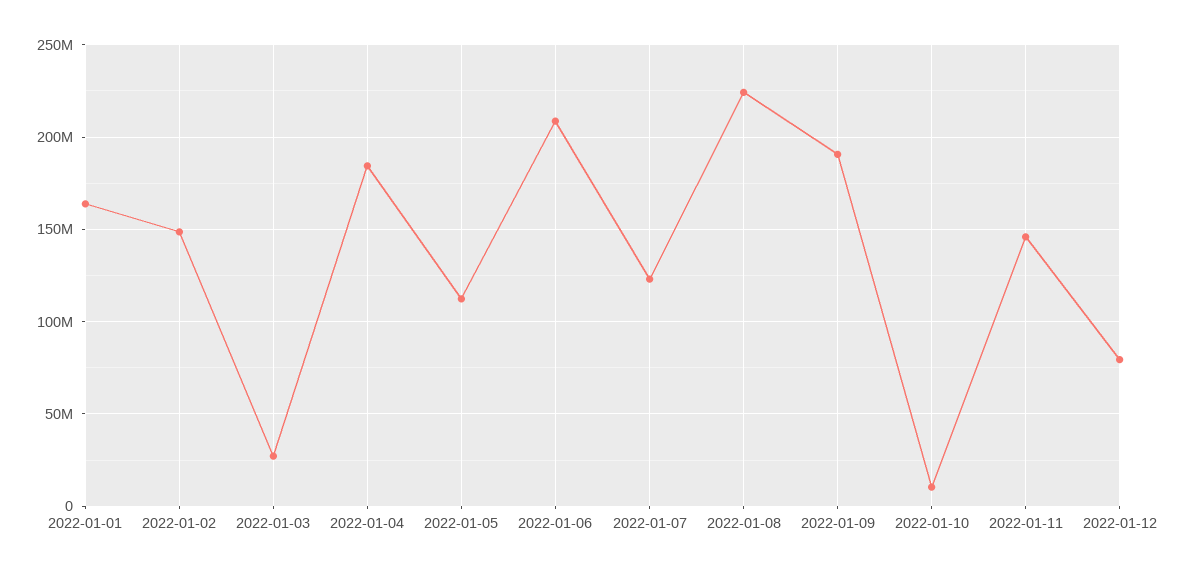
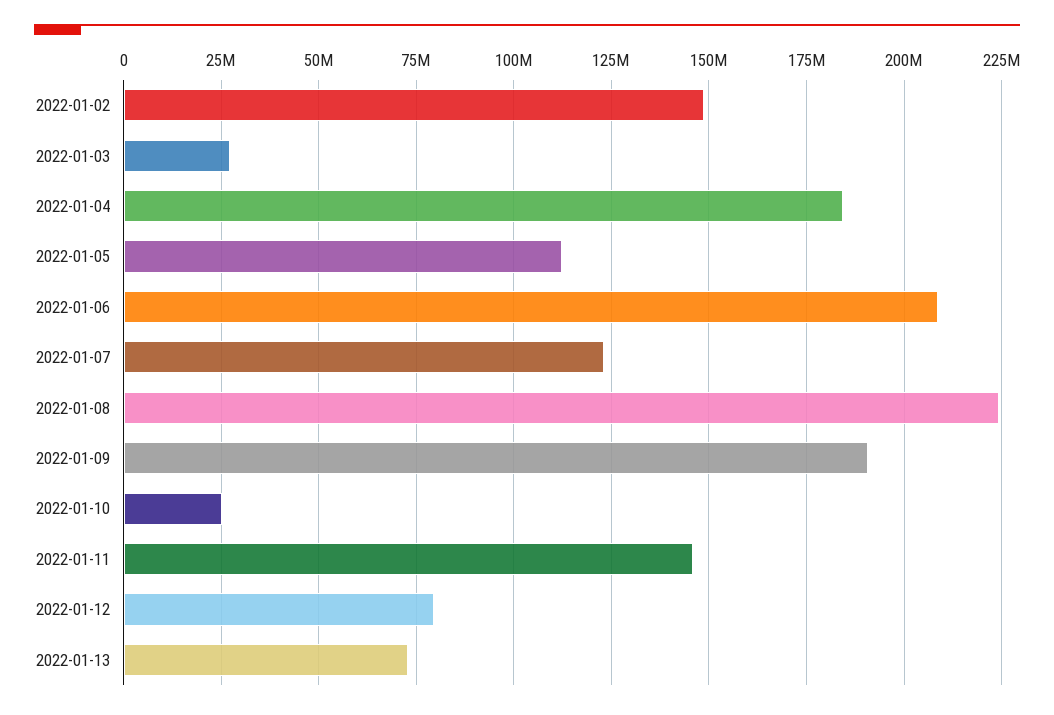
2022-01-01: 165000000 -> none
2022-01-10: 10000000 -> 25000000
2022-01-13: none -> 72500000

